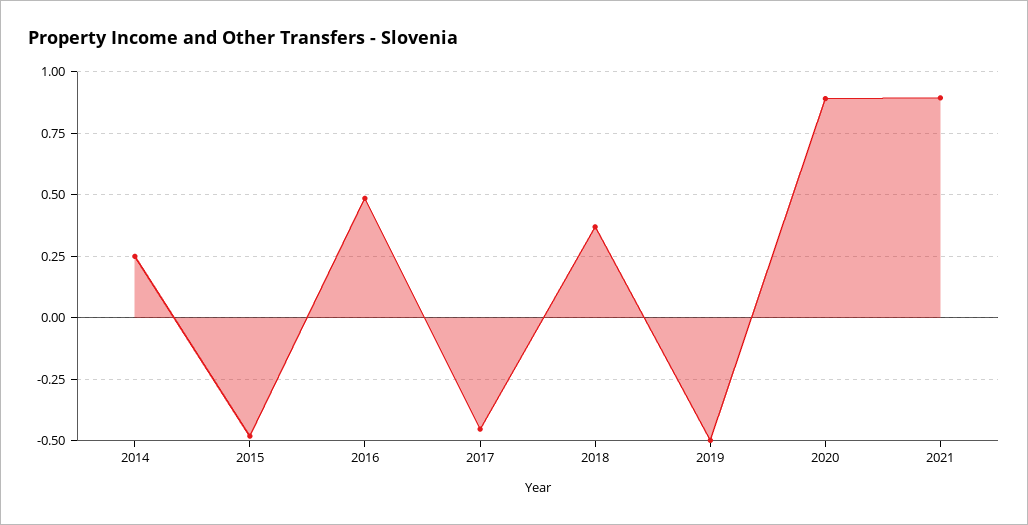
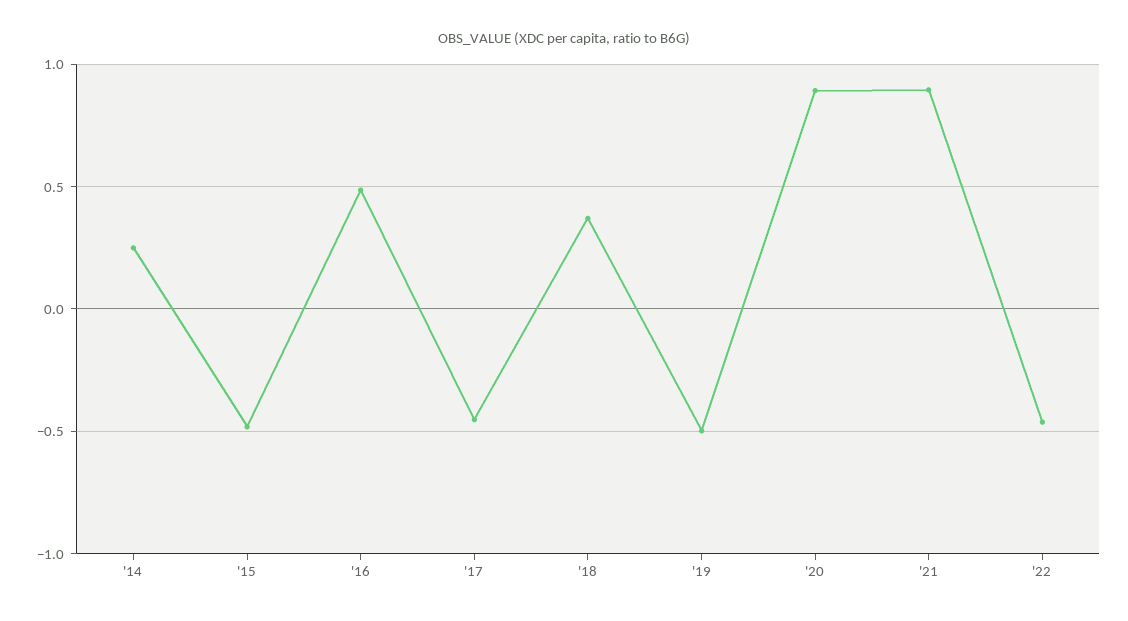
'22: none -> -0.45

